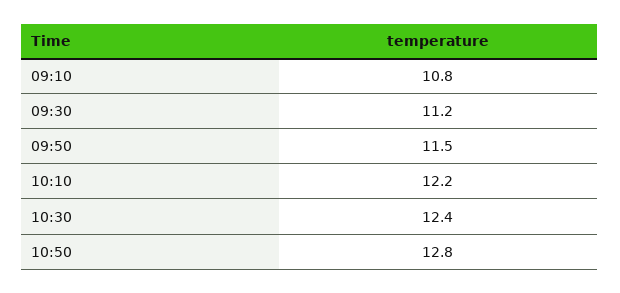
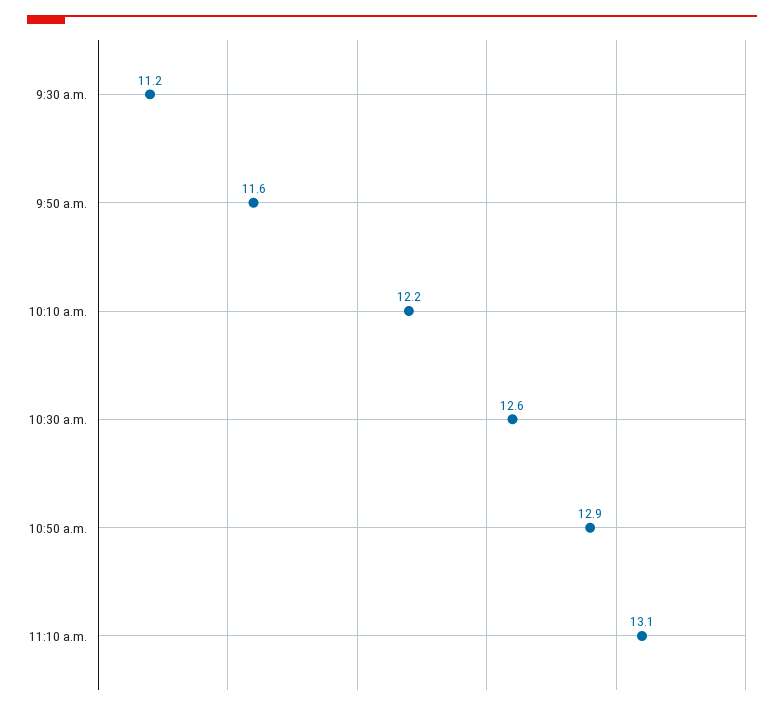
09:10: 10.8 -> none
09:50: 11.5 -> 11.6
10:30: 12.4 -> 12.6
10:50: 12.8 -> 12.9
11:10 a.m.: none -> 13.1

